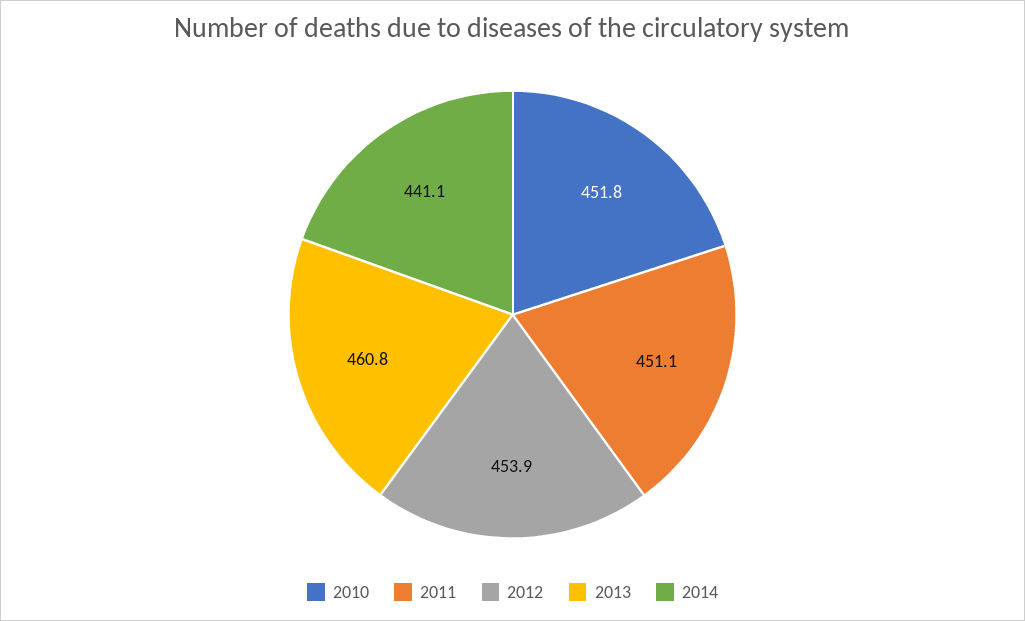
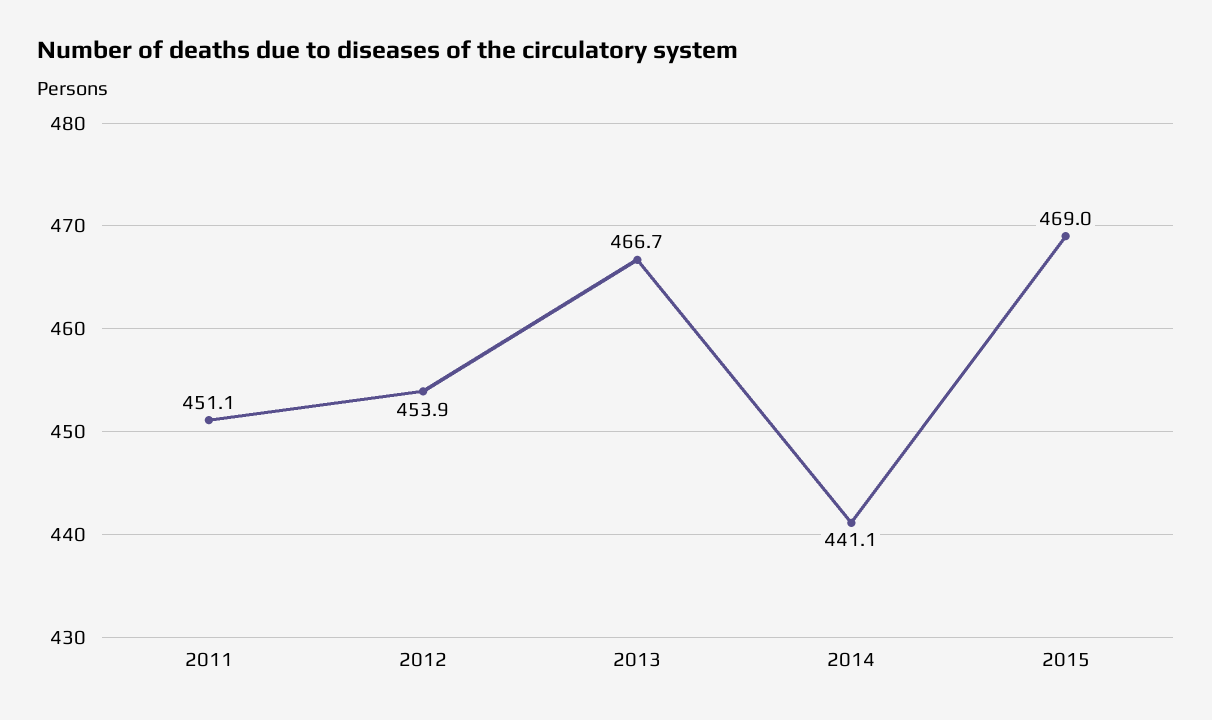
2010: 451.8 -> none
2013: 460.8 -> 466.7
2015: none -> 469

